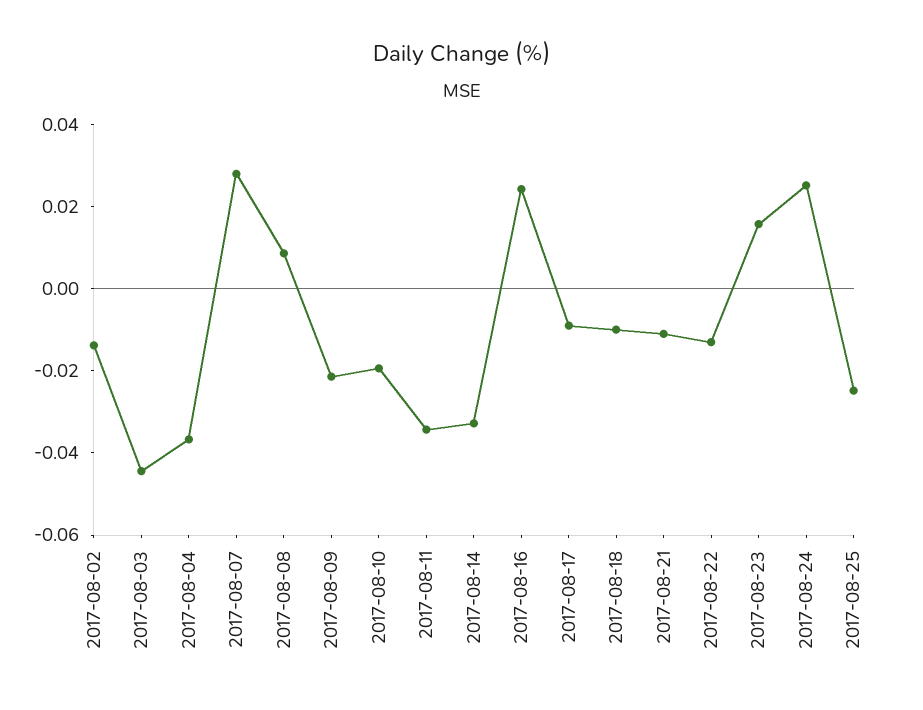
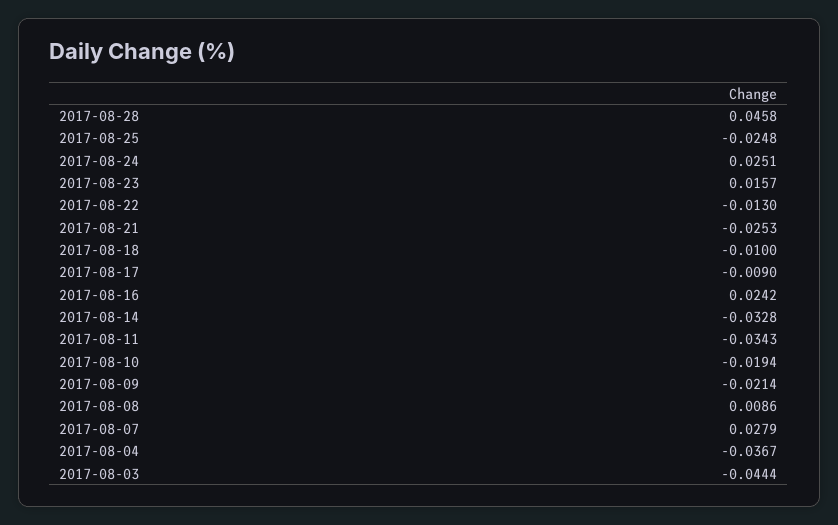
2017-08-02: -0.015 -> none
2017-08-21: -0.01 -> -0.0253
2017-08-28: none -> 0.0458

